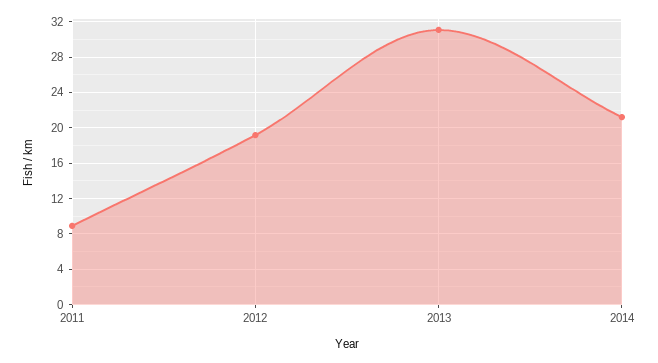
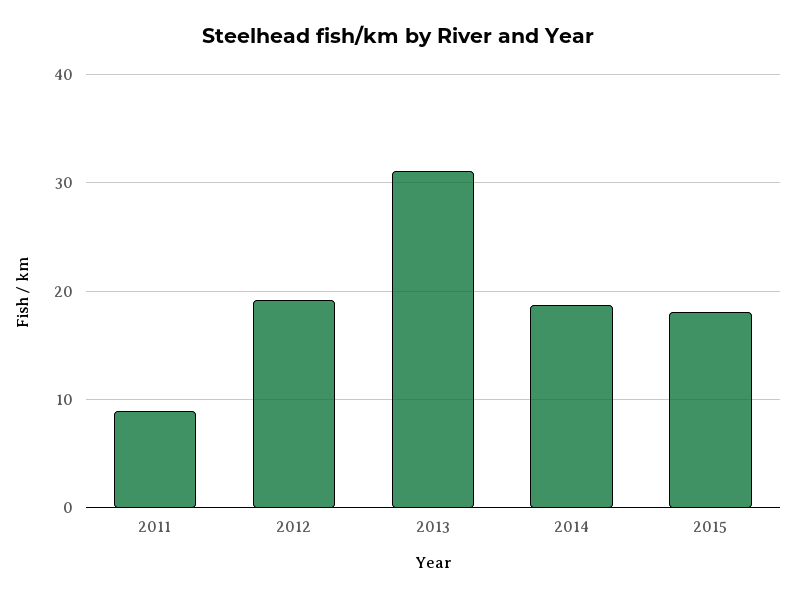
2014: 21 -> 19
2015: none -> 18

